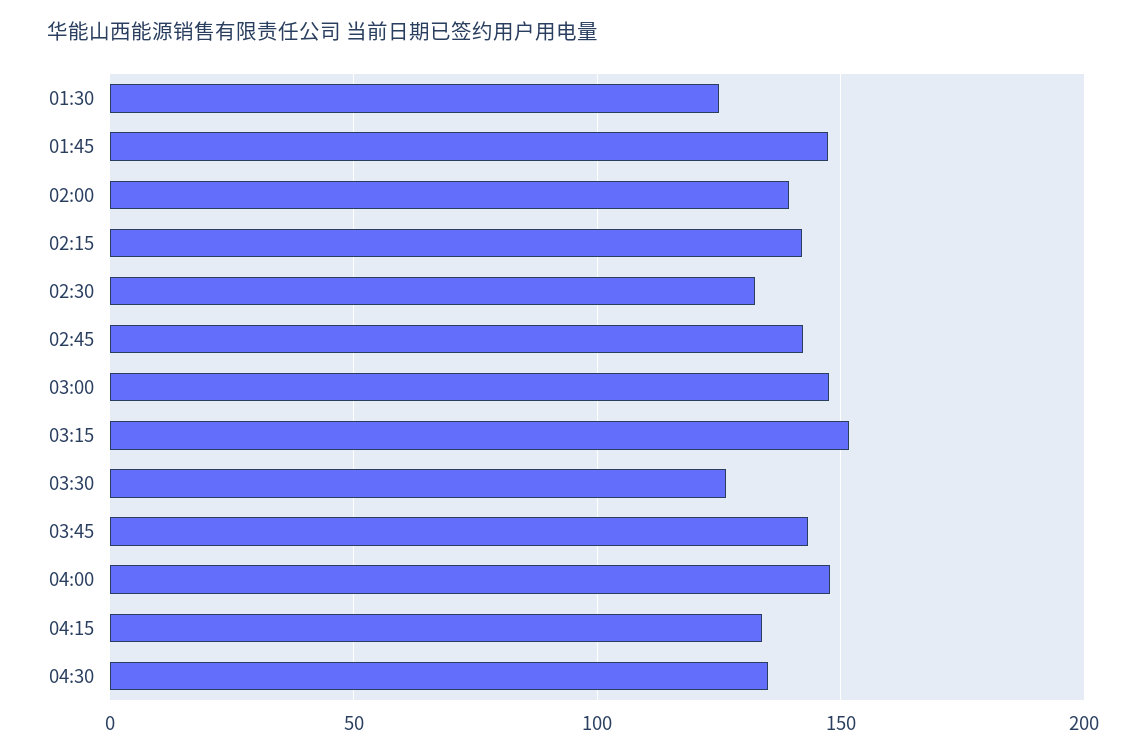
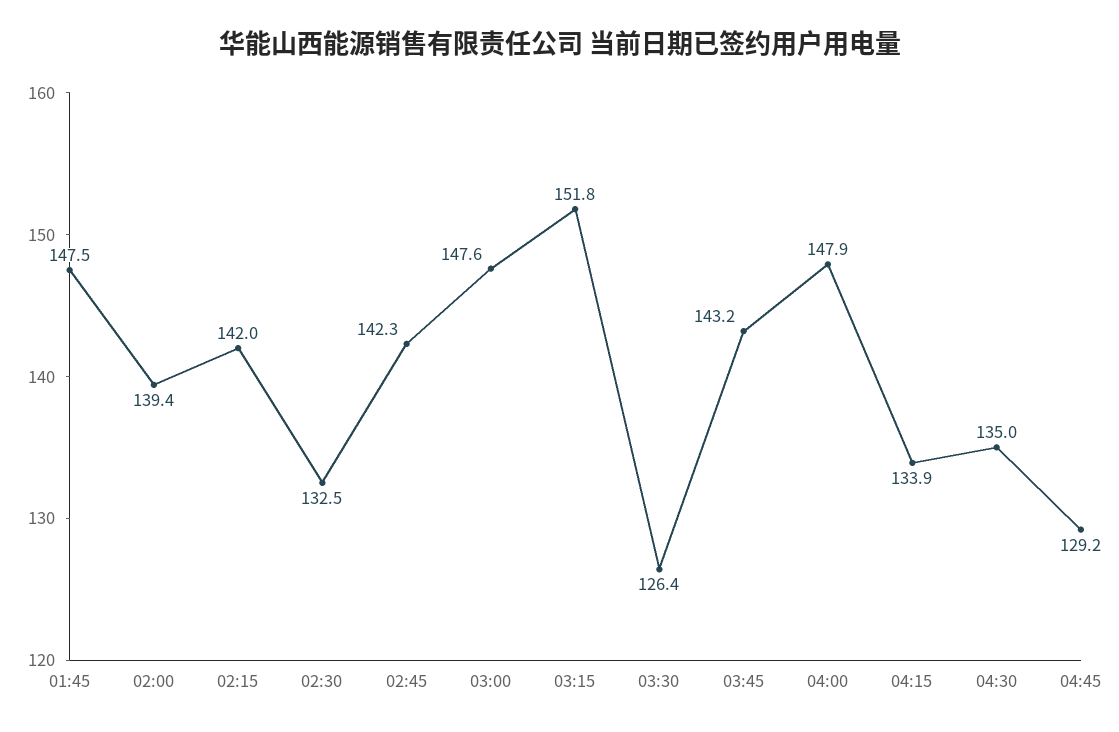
01:30: 125 -> none
04:45: none -> 129.2

